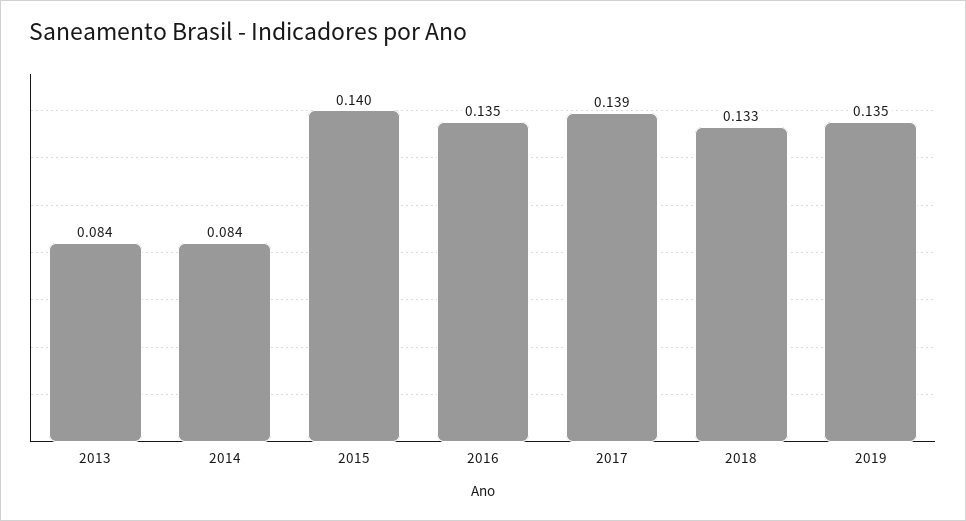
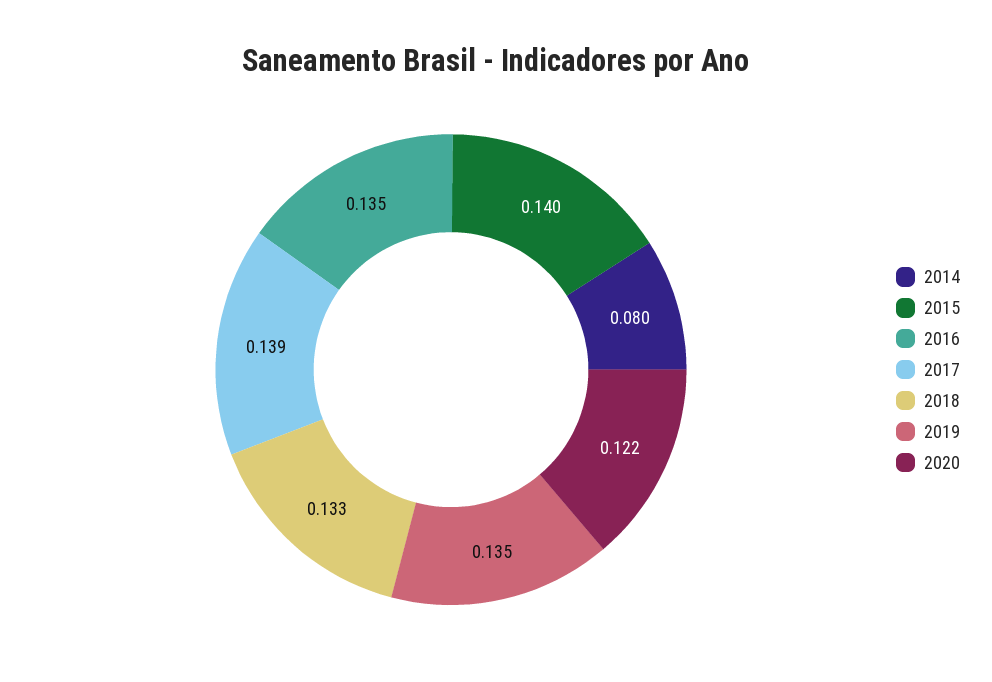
2013: 0.084 -> none
2014: 0.084 -> 0.08
2020: none -> 0.122

